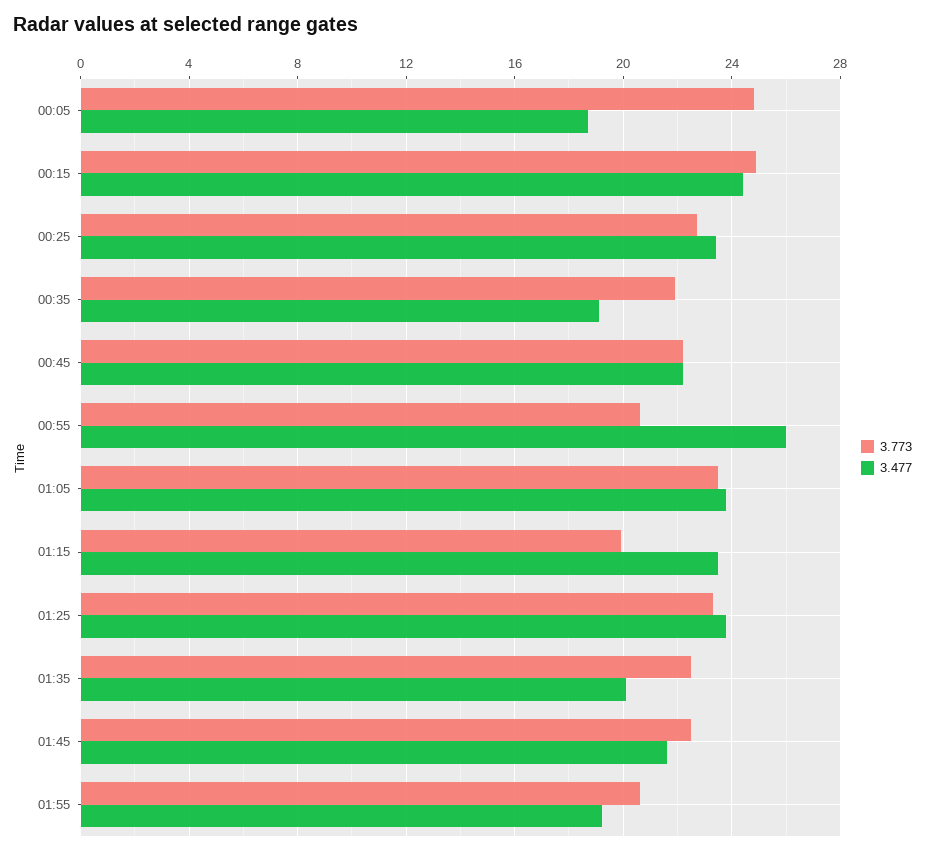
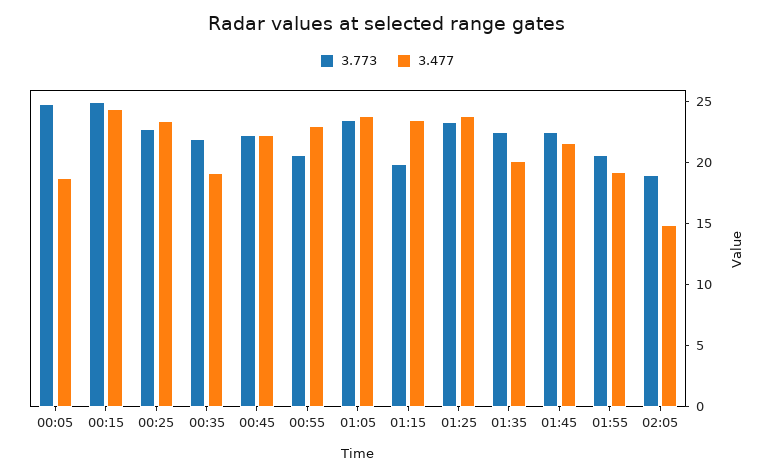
3.477, 00:55: 26 -> 23
3.773, 02:05: none -> 19
3.477, 02:05: none -> 15

